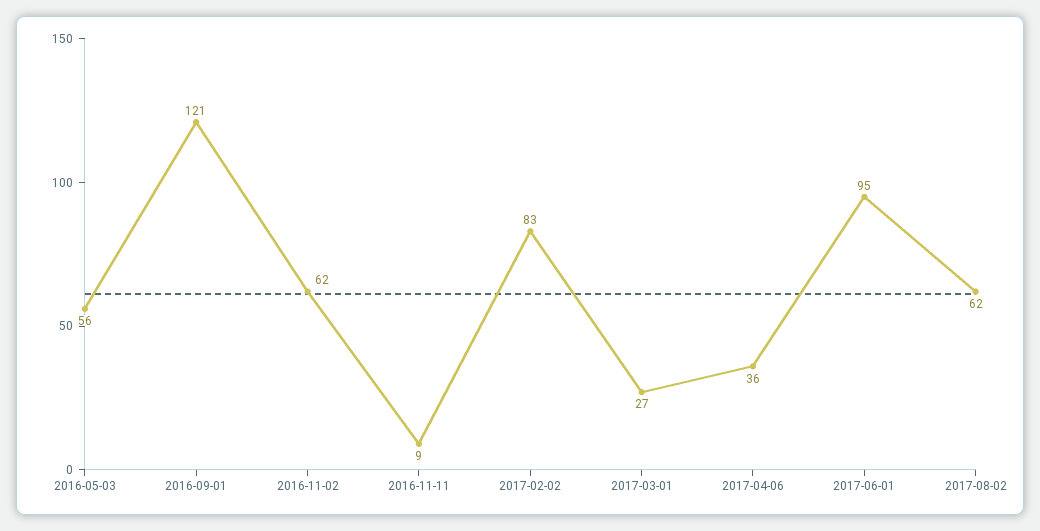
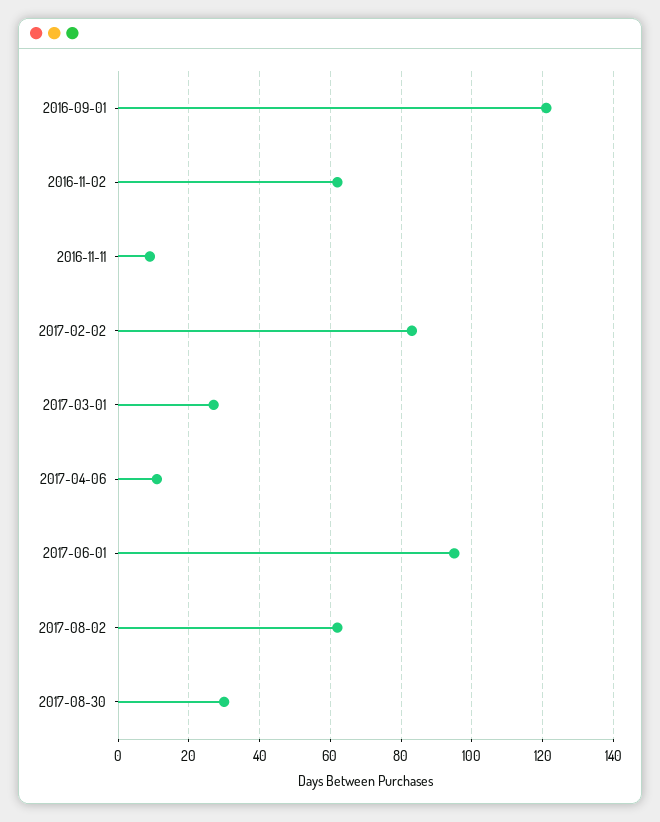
2016-05-03: 56 -> none
2017-04-06: 36 -> 10
2017-08-30: none -> 30

